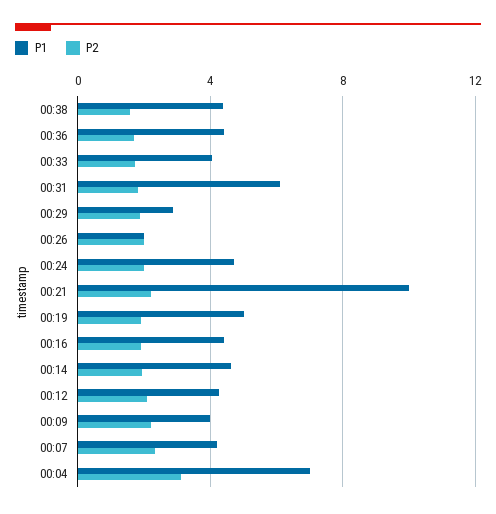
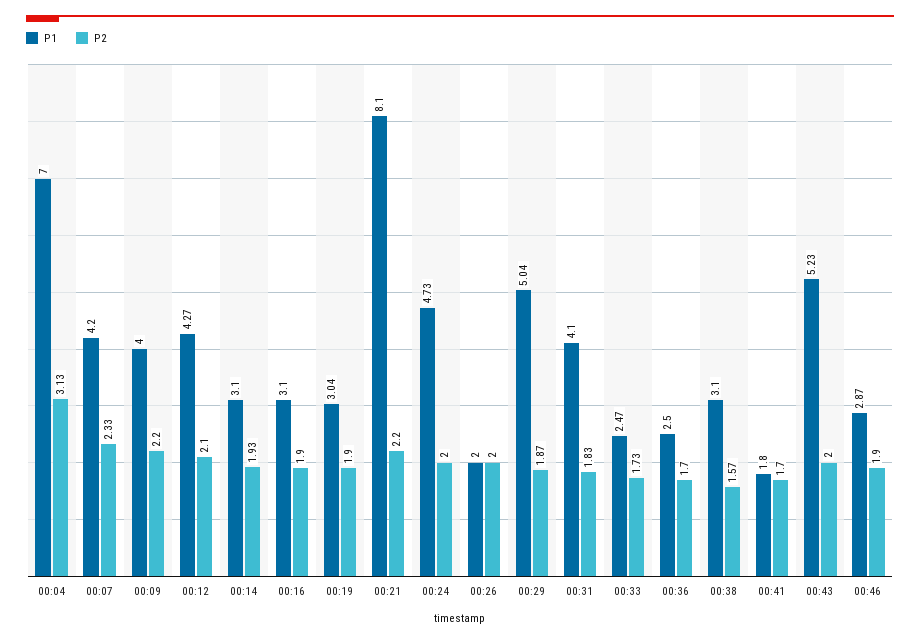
P1, 00:38: 4.5 -> 3.1
P1, 00:36: 4.5 -> 2.5
P1, 00:33: 4 -> 2.47
P1, 00:31: 6 -> 4.1
P1, 00:29: 3 -> 5.04
P1, 00:21: 10 -> 8.1
P1, 00:19: 5 -> 3.04
P1, 00:16: 4.5 -> 3.1
P1, 00:14: 4.5 -> 3.1
P1, 00:41: none -> 1.8
P2, 00:41: none -> 1.7
P1, 00:43: none -> 5.23
P2, 00:43: none -> 2
P1, 00:46: none -> 2.87
P2, 00:46: none -> 1.9

